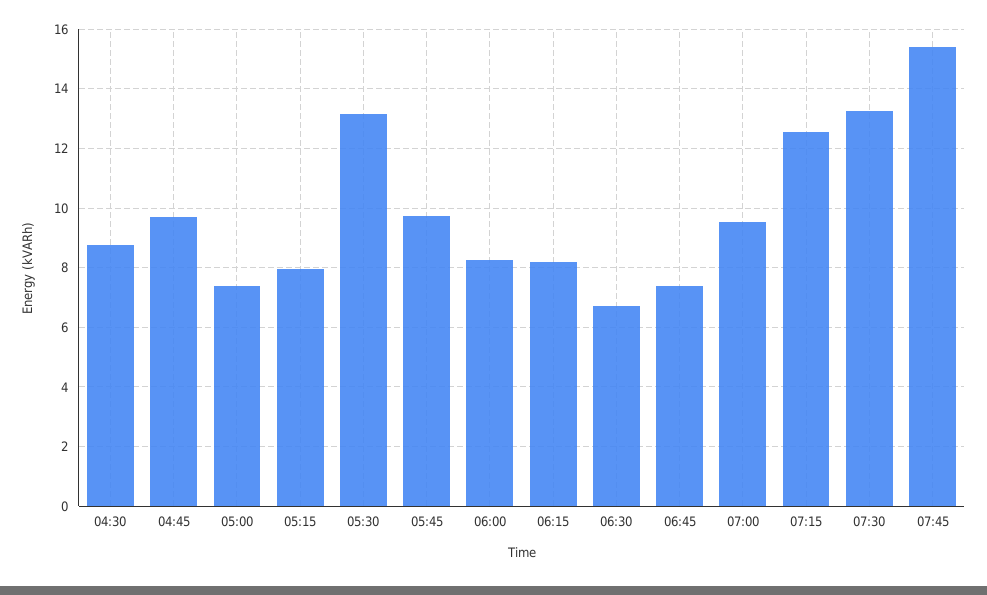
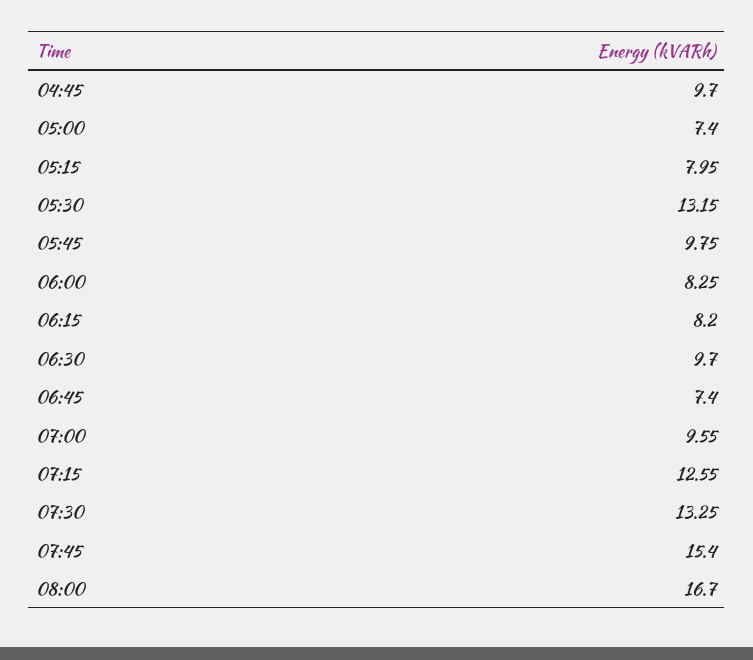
04:30: 8.75 -> none
06:30: 6.75 -> 9.7
08:00: none -> 16.7

